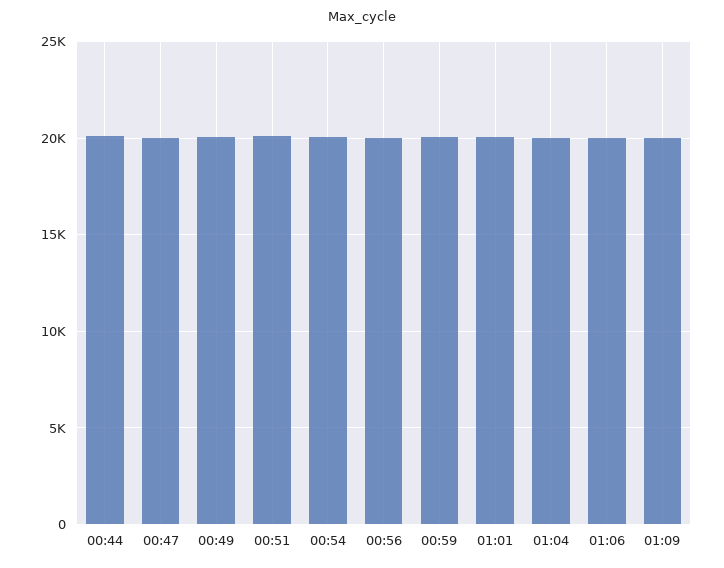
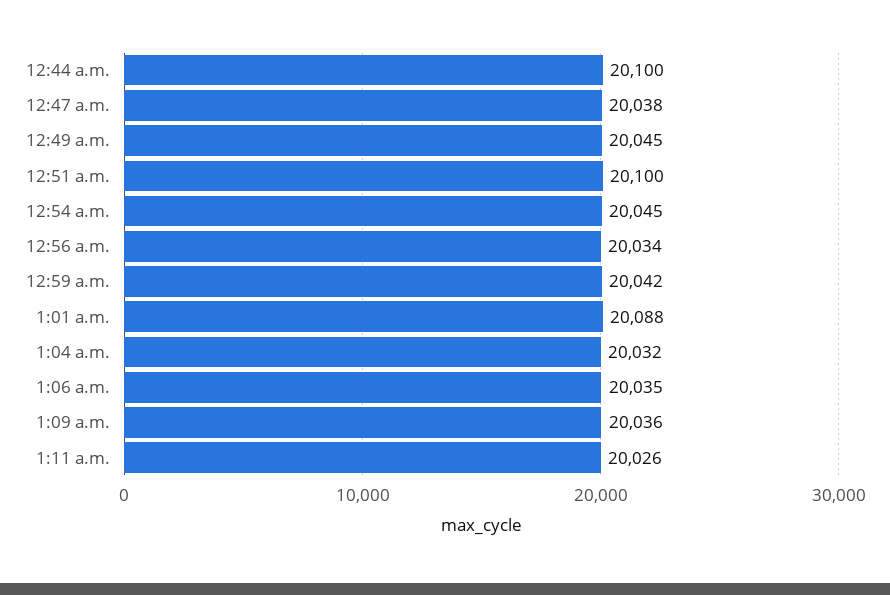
1:11 a.m.: none -> 20026

